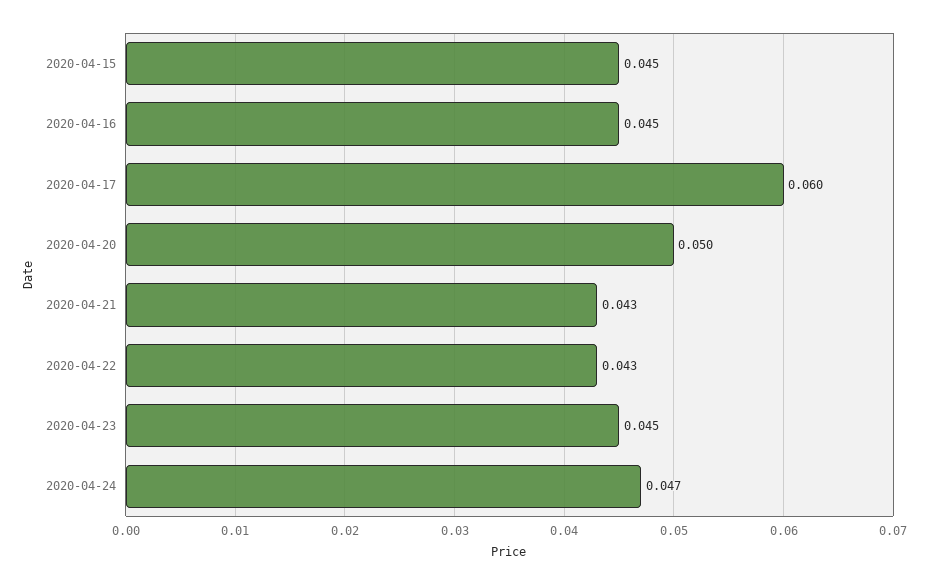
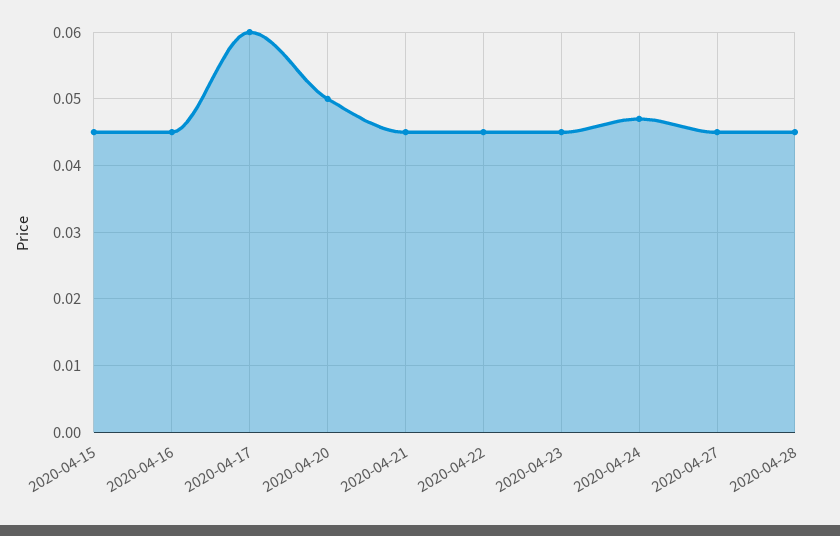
2020-04-21: 0.043 -> 0.045
2020-04-22: 0.043 -> 0.045
2020-04-27: none -> 0.045
2020-04-28: none -> 0.045

